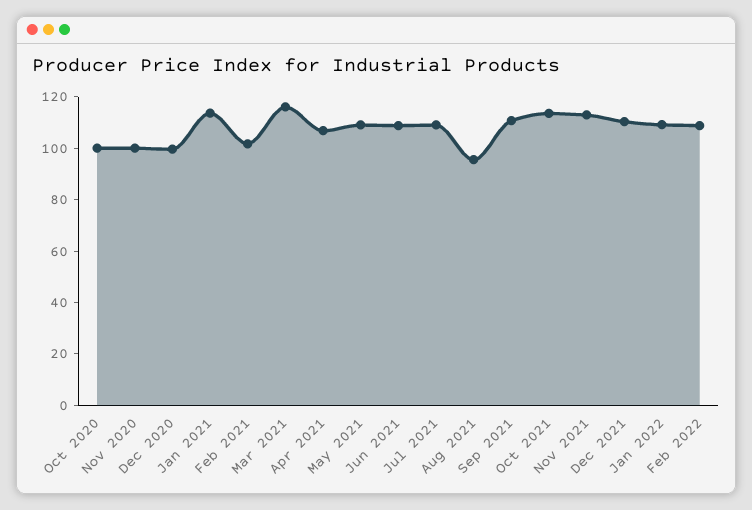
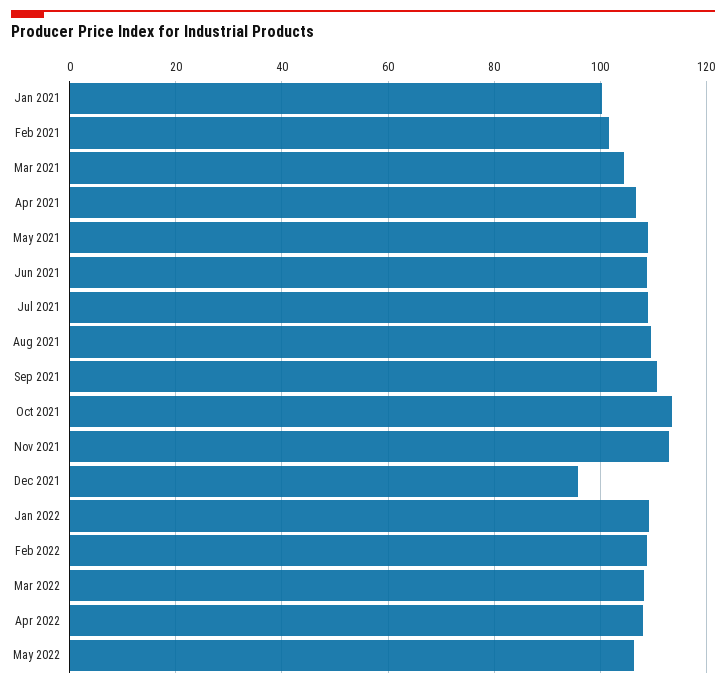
Oct 2020: 100 -> none
Nov 2020: 100 -> none
Dec 2020: 100 -> none
Jan 2021: 115 -> 100
Mar 2021: 115 -> 104
Aug 2021: 95 -> 110
Dec 2021: 110 -> 96
Mar 2022: none -> 108
Apr 2022: none -> 108
May 2022: none -> 106

